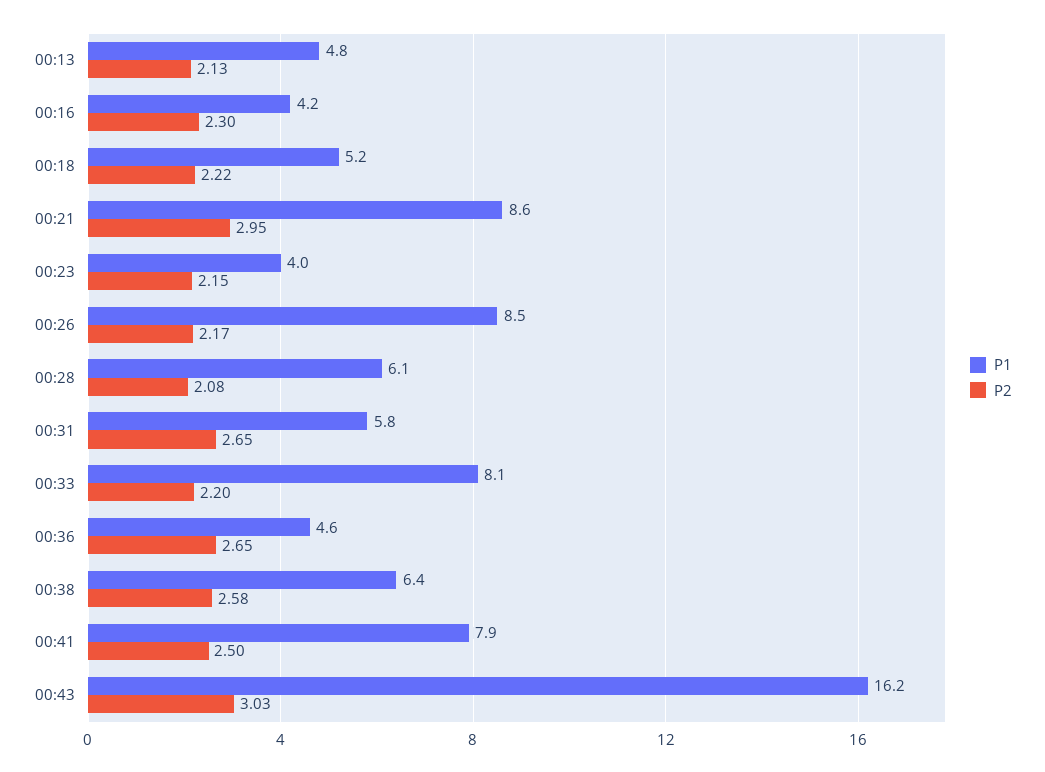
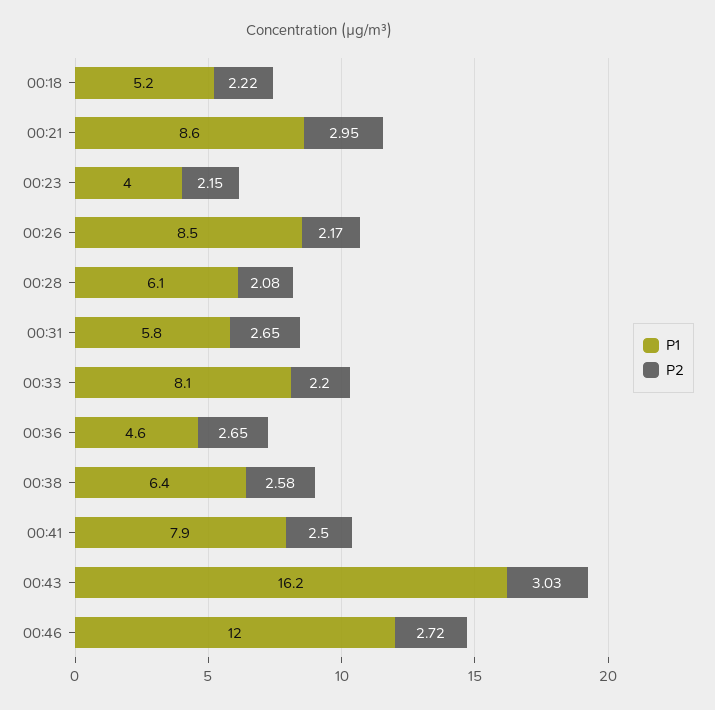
P1, 00:13: 4.8 -> none
P2, 00:13: 2.13 -> none
P1, 00:16: 4.2 -> none
P2, 00:16: 2.3 -> none
P1, 00:46: none -> 12
P2, 00:46: none -> 2.72

